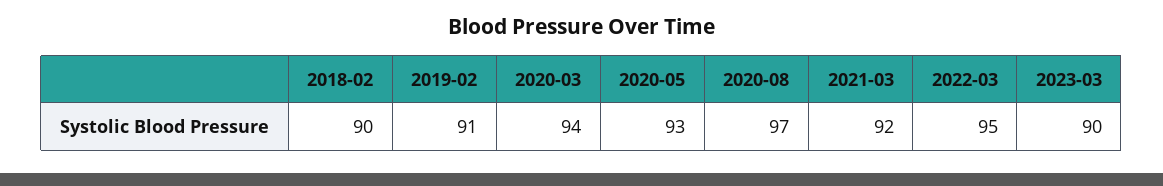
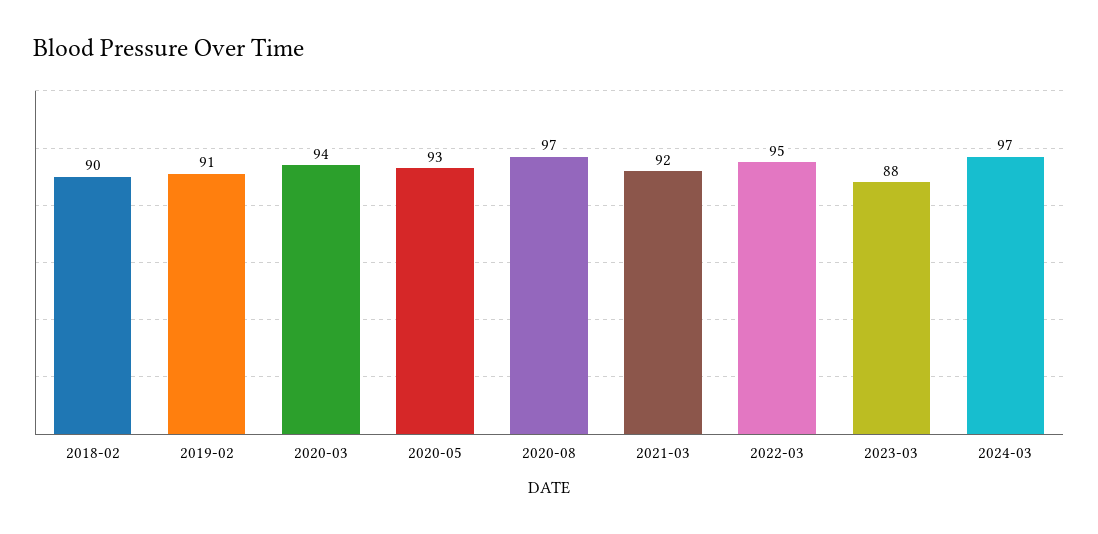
2023-03: 90 -> 88
2024-03: none -> 97

